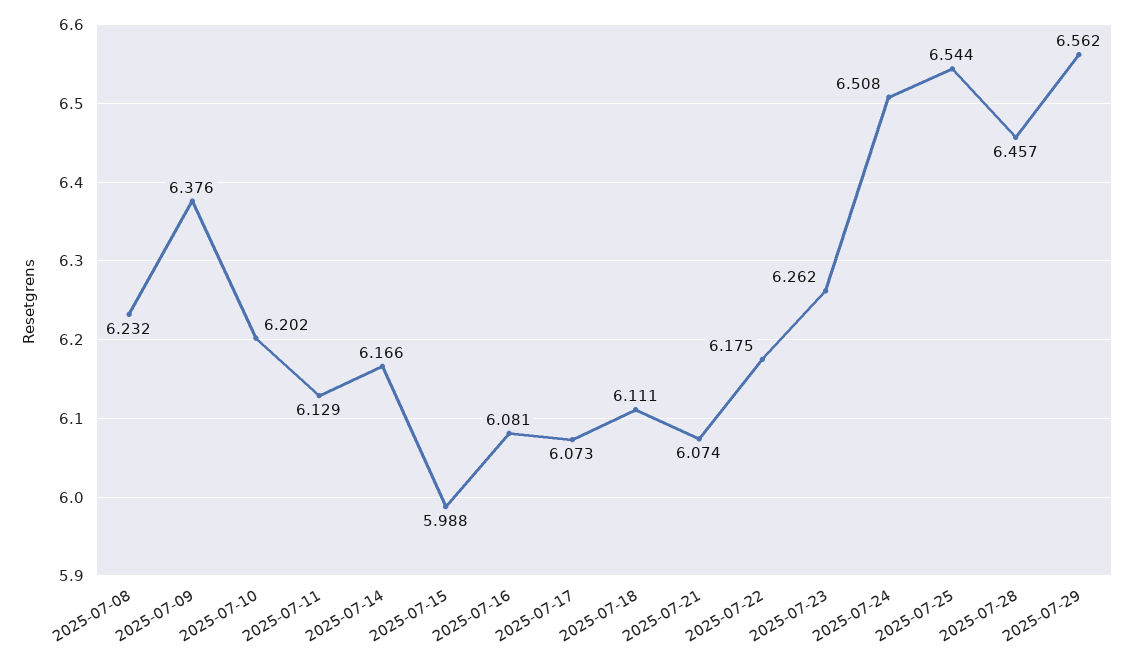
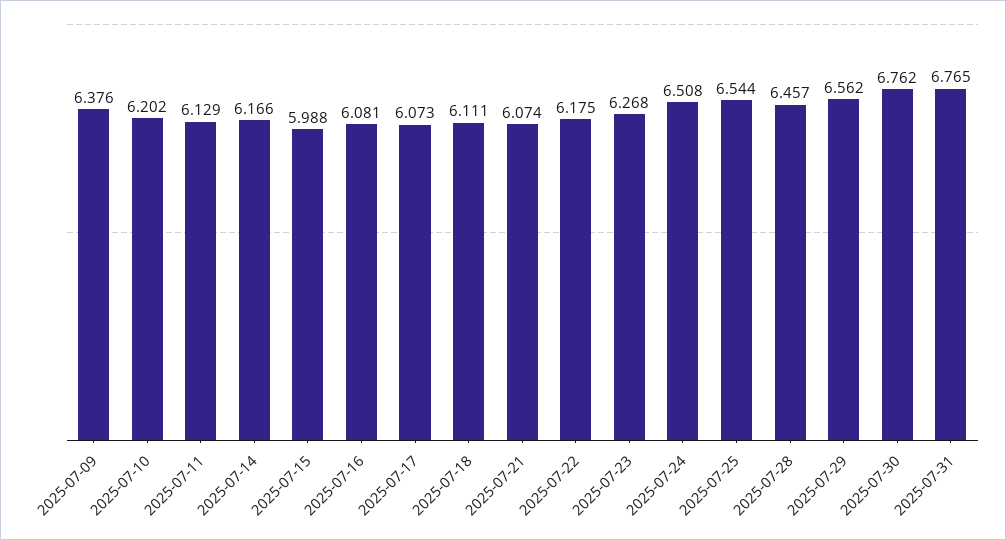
2025-07-08: 6.232 -> none
2025-07-23: 6.262 -> 6.268
2025-07-30: none -> 6.762
2025-07-31: none -> 6.765

